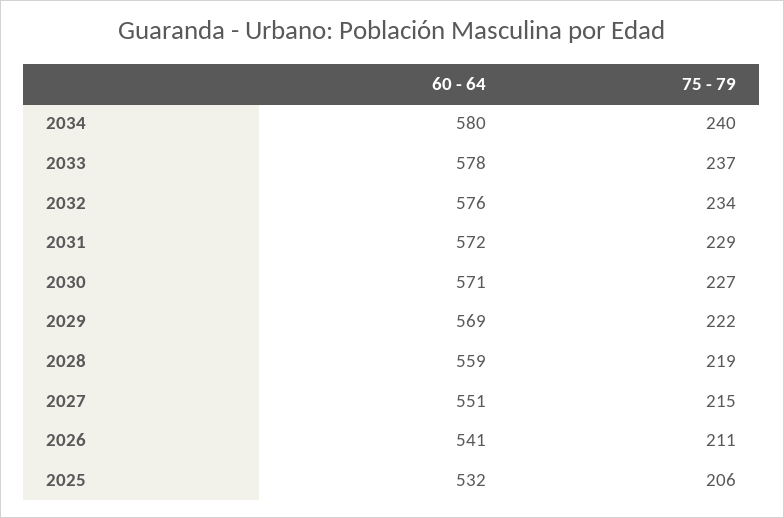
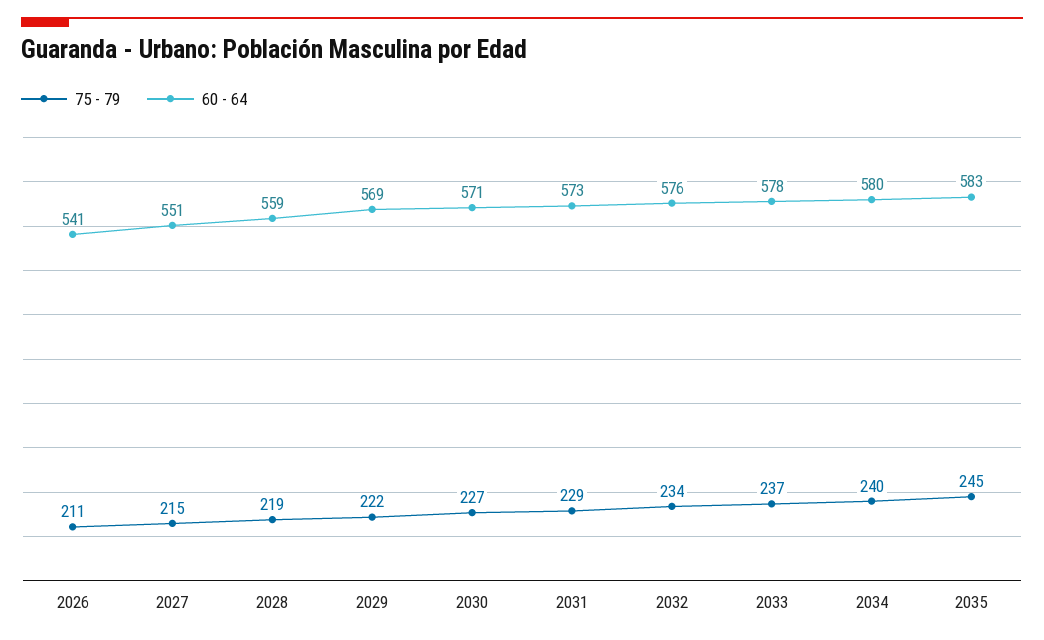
60 - 64, 2031: 572 -> 573
60 - 64, 2025: 532 -> none
75 - 79, 2025: 206 -> none
75 - 79, 2035: none -> 245
60 - 64, 2035: none -> 583

